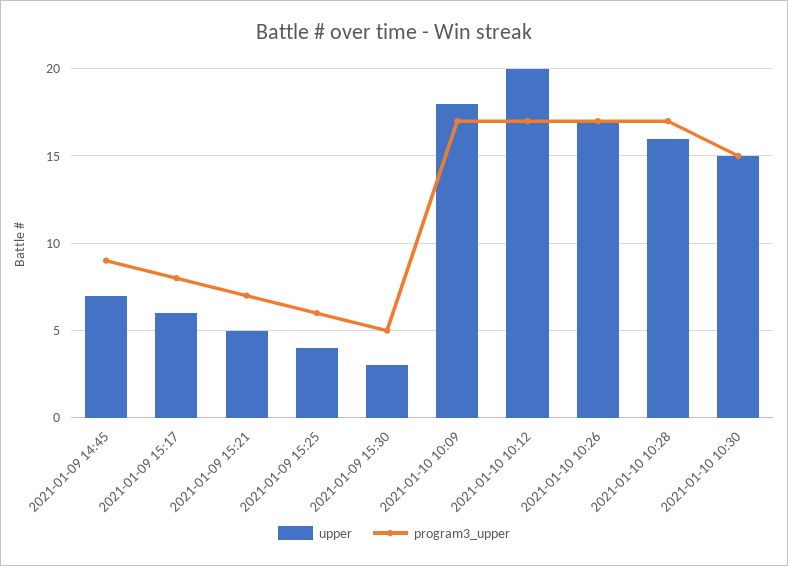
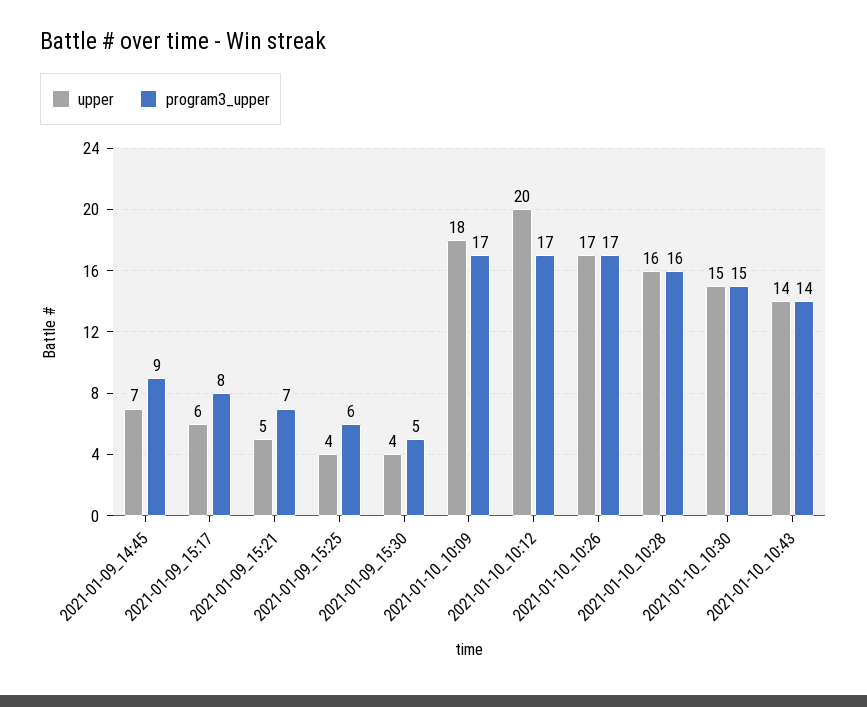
upper, 2021-01-09 15:30: 3 -> 4
program3_upper, 2021-01-10 10:28: 17 -> 16
upper, 2021-01-10_10:43: none -> 14
program3_upper, 2021-01-10_10:43: none -> 14

